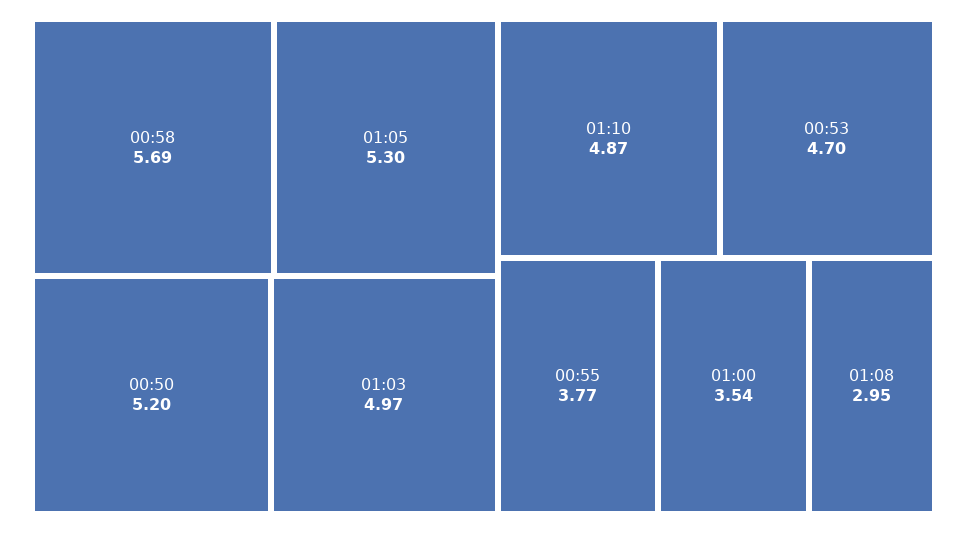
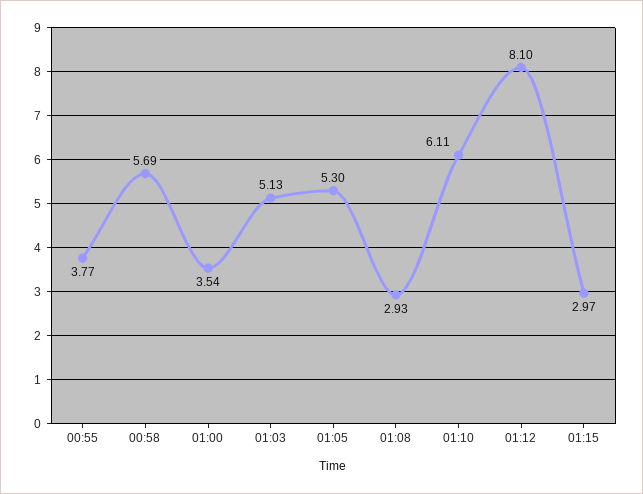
00:50: 5.2 -> none
01:03: 4.97 -> 5.13
01:10: 4.87 -> 6.11
00:53: 4.7 -> none
01:08: 2.95 -> 2.93
01:12: none -> 8.1
01:15: none -> 2.97

